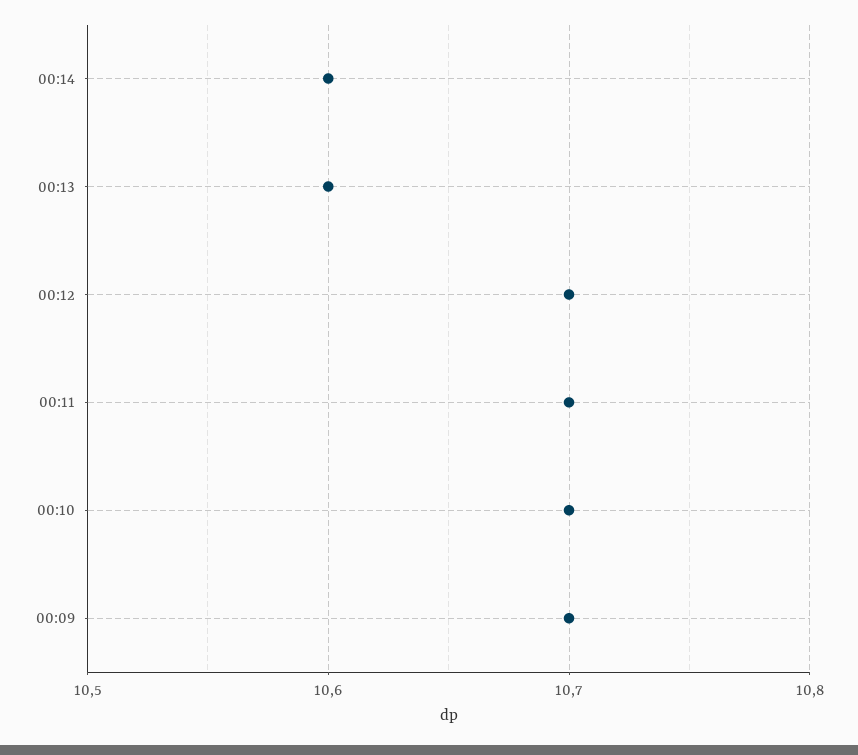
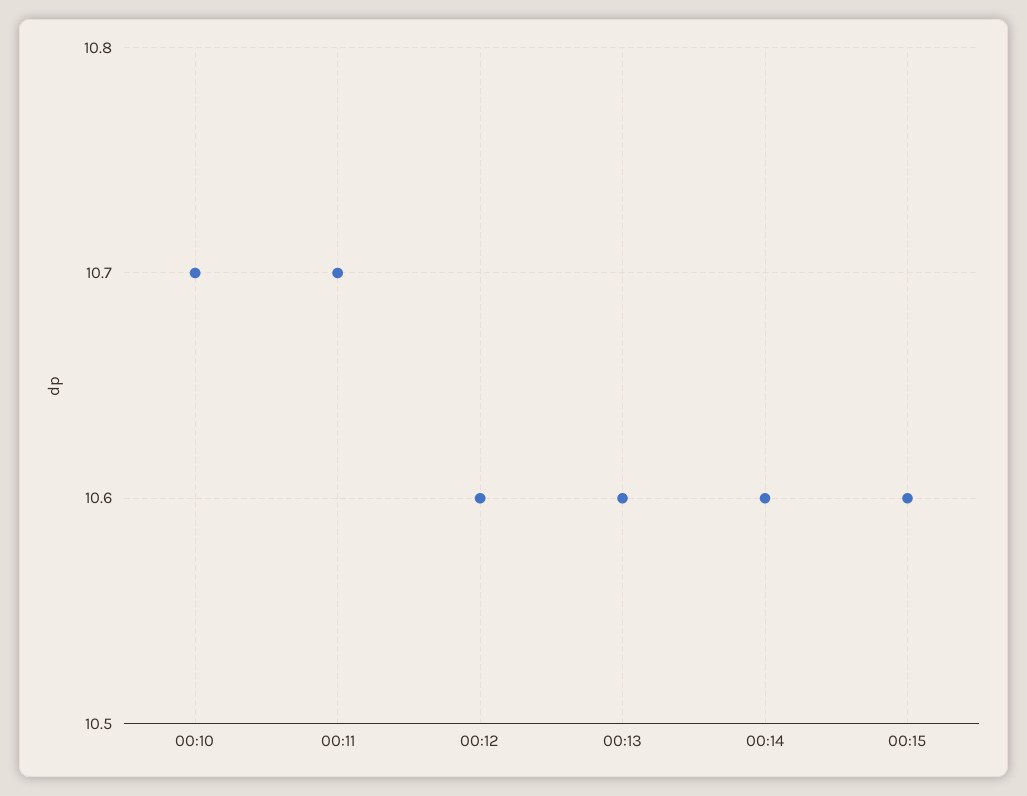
00:12: 10.7 -> 10.6
00:09: 10.7 -> none
00:15: none -> 10.6

